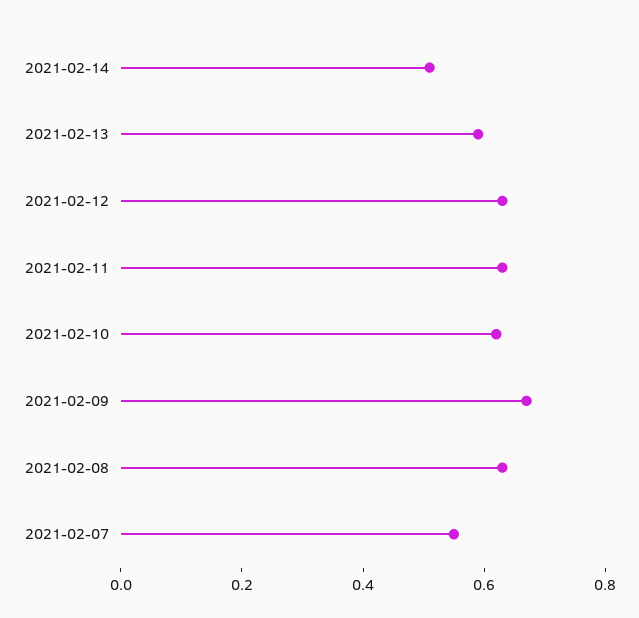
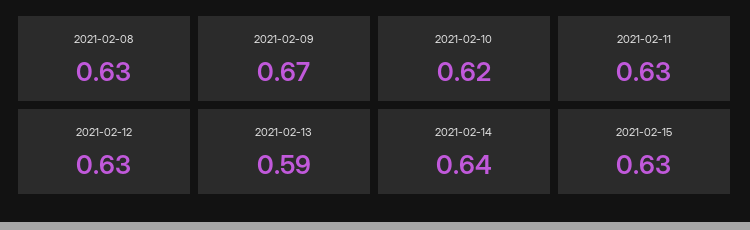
2021-02-14: 0.5 -> 0.64
2021-02-07: 0.55 -> none
2021-02-15: none -> 0.63

